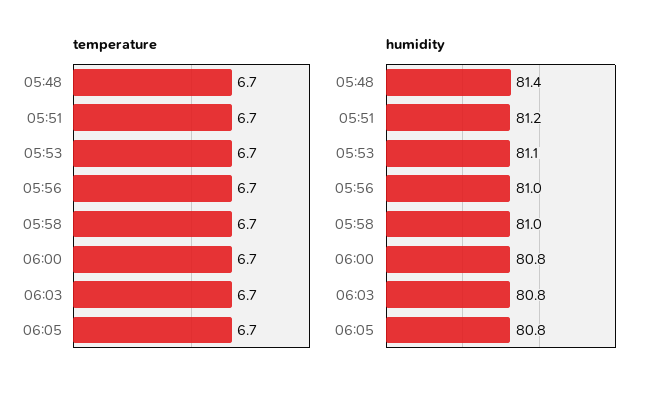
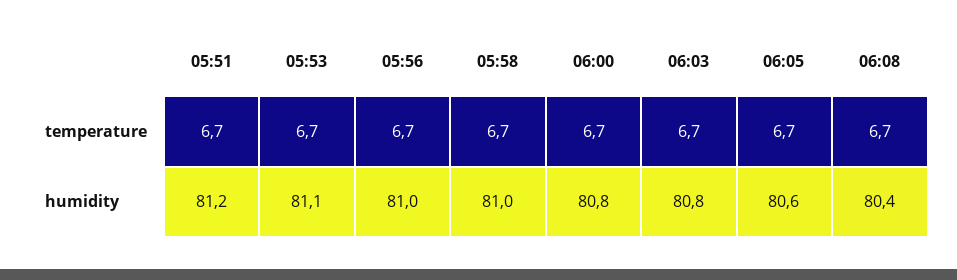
temperature, 05:48: 6.7 -> none
humidity, 05:48: 81.4 -> none
humidity, 06:05: 80.8 -> 80.6
temperature, 06:08: none -> 6.7
humidity, 06:08: none -> 80.4

